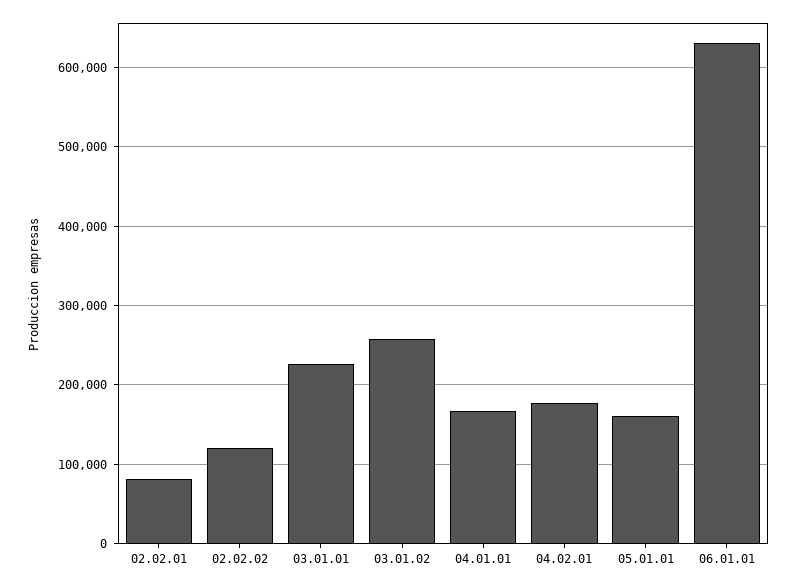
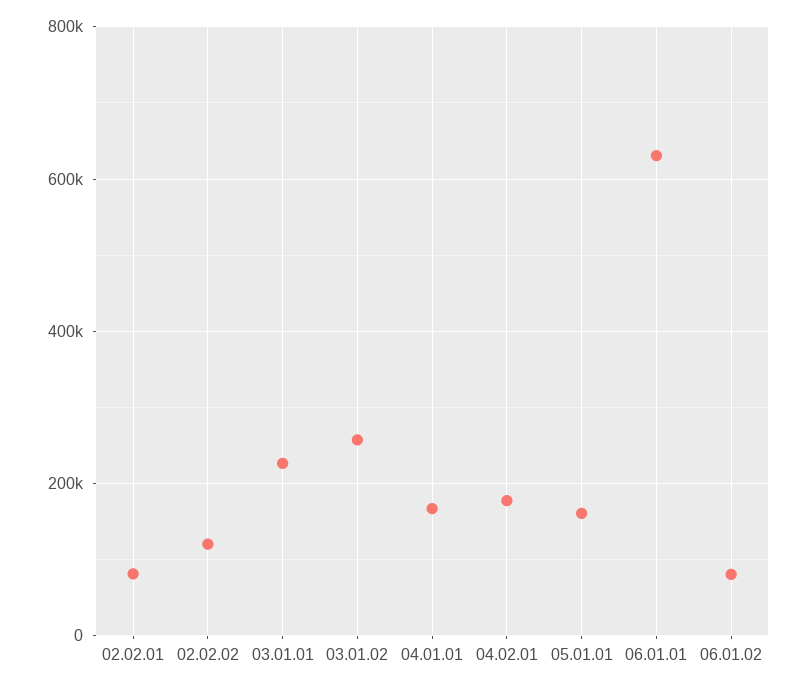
06.01.02: none -> 80000

